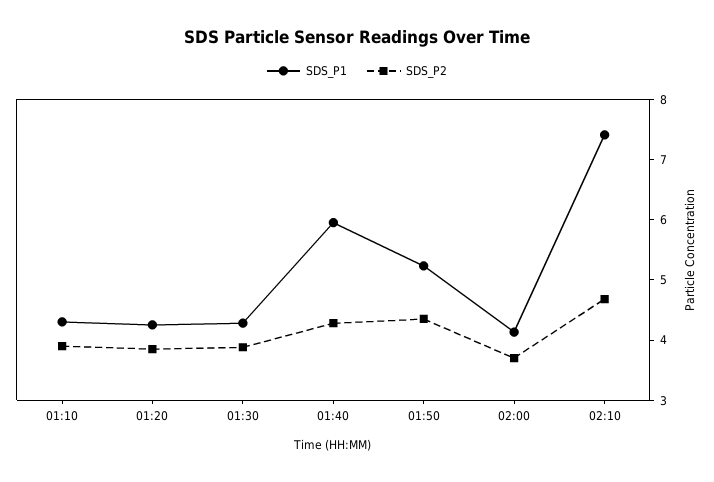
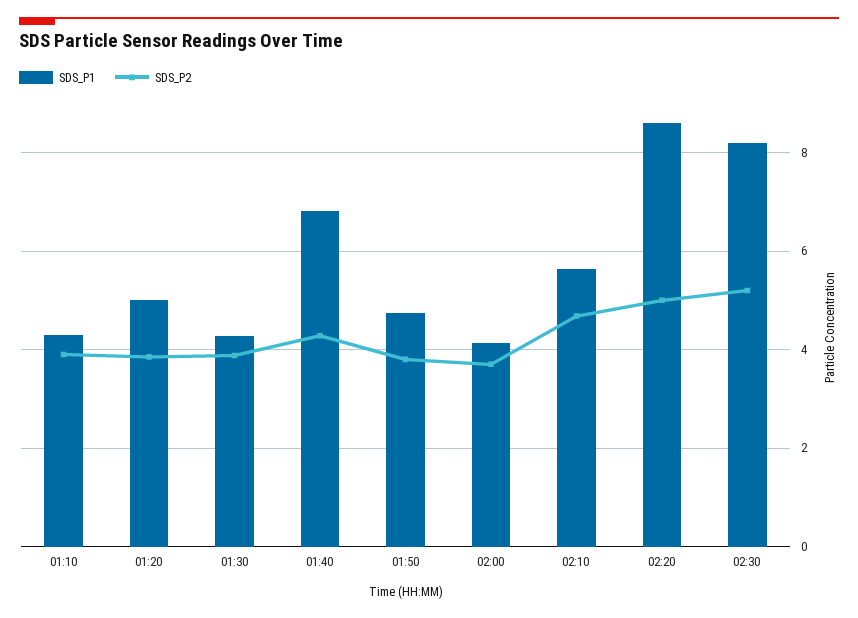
SDS_P1, 01:20: 4.2 -> 5
SDS_P1, 01:40: 6 -> 6.8
SDS_P1, 01:50: 5.2 -> 4.8
SDS_P2, 01:50: 4.4 -> 3.8
SDS_P1, 02:10: 7.4 -> 5.6
SDS_P1, 02:20: none -> 8.6
SDS_P2, 02:20: none -> 5
SDS_P1, 02:30: none -> 8.2
SDS_P2, 02:30: none -> 5.2

